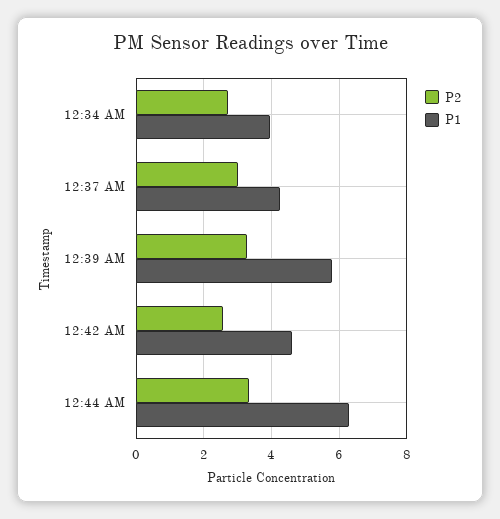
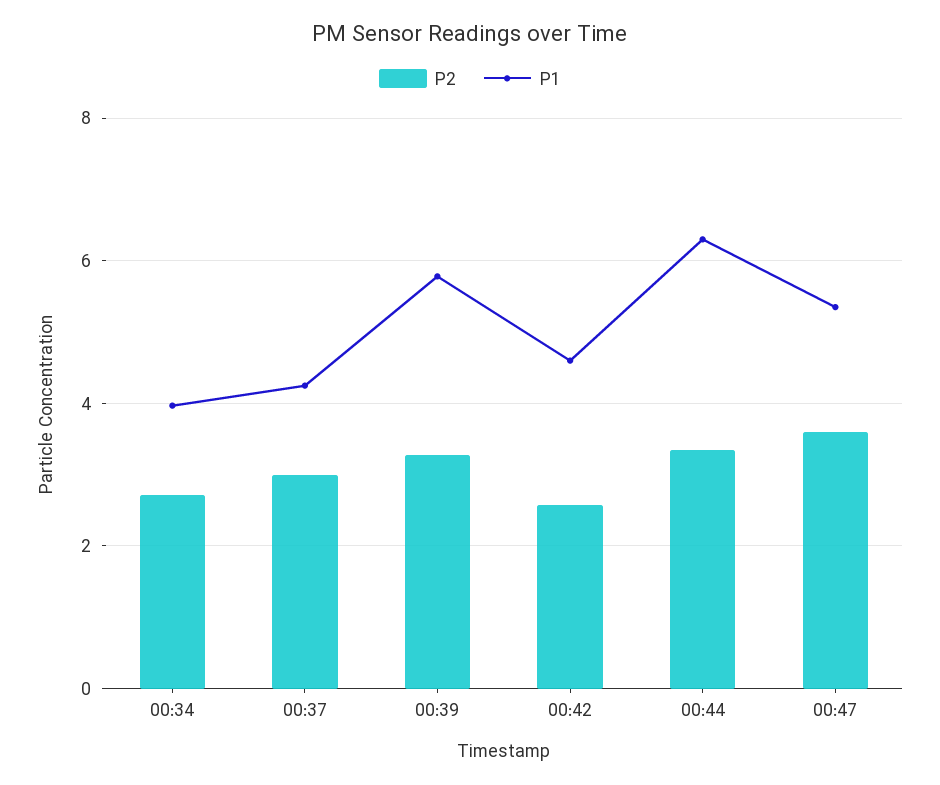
P2, 00:47: none -> 3.6
P1, 00:47: none -> 5.4

